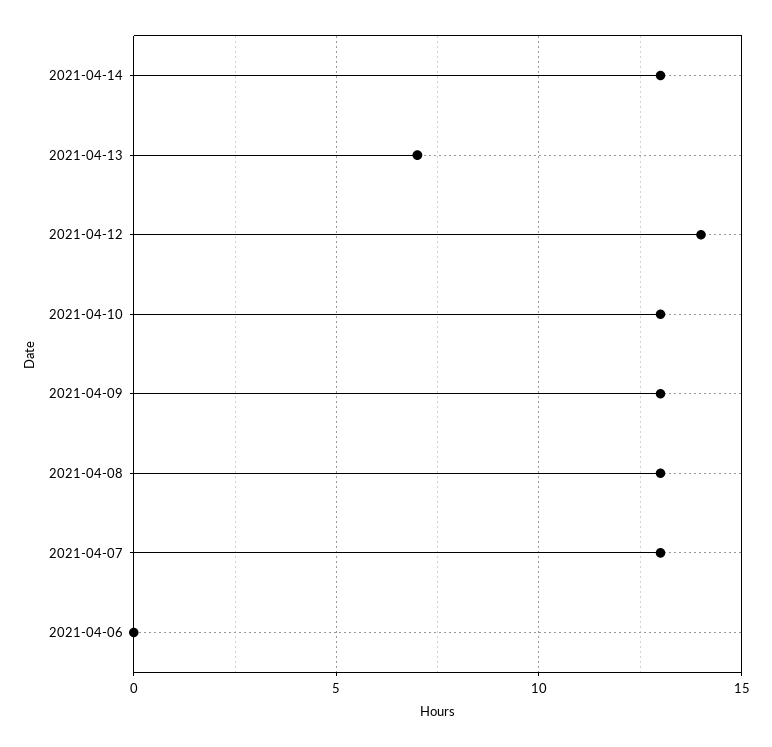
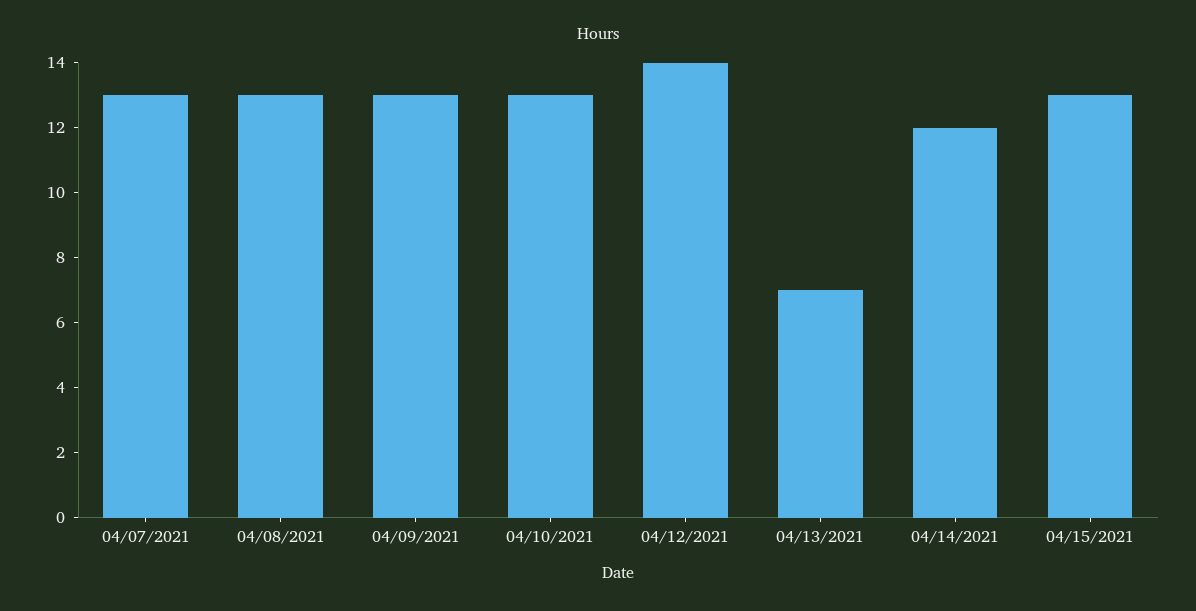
2021-04-14: 13 -> 12
2021-04-06: 0 -> none
04/15/2021: none -> 13

